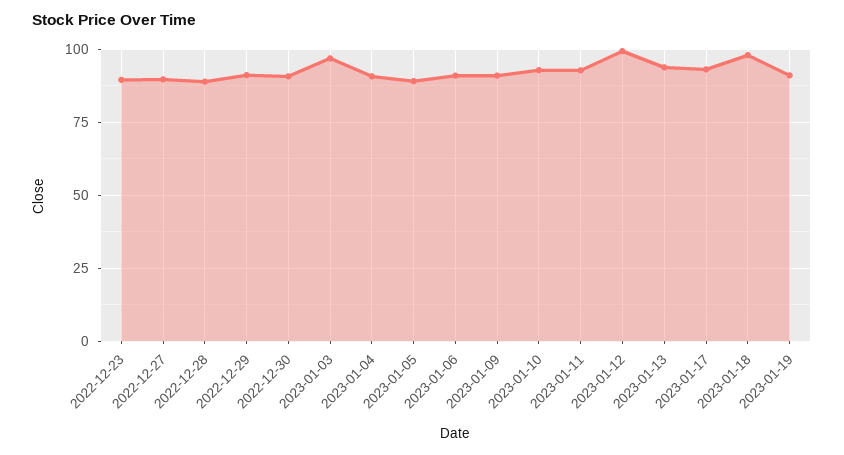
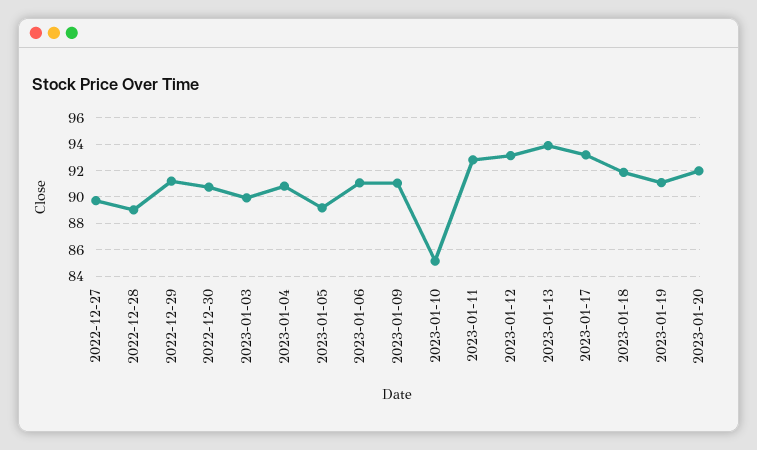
2022-12-23: 90 -> none
2023-01-03: 97.5 -> 90
2023-01-10: 92.5 -> 85
2023-01-12: 100 -> 93
2023-01-18: 97.5 -> 92
2023-01-20: none -> 92

